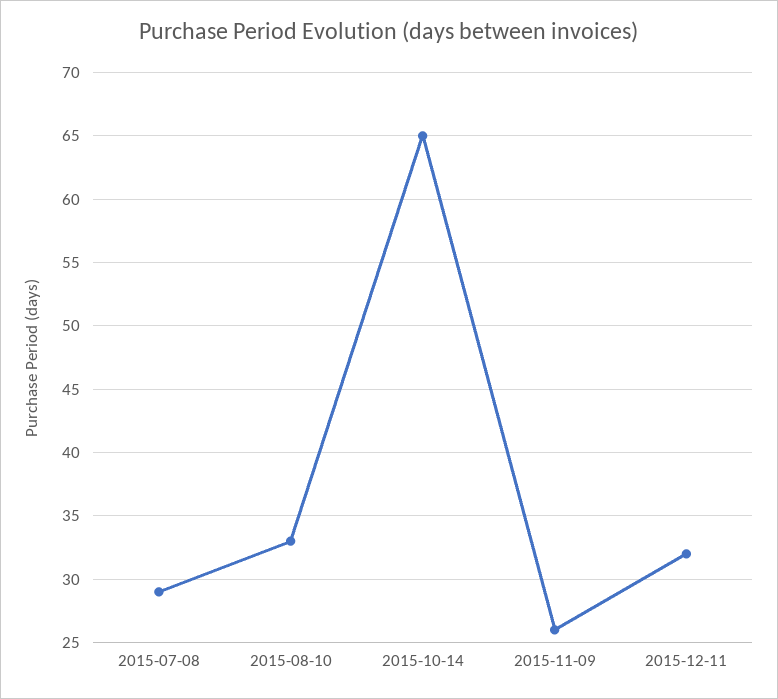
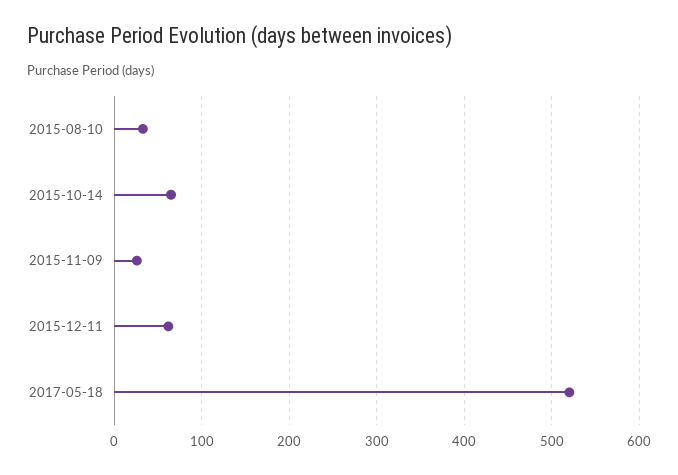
2015-07-08: 29 -> none
2015-12-11: 32 -> 60
2017-05-18: none -> 520

